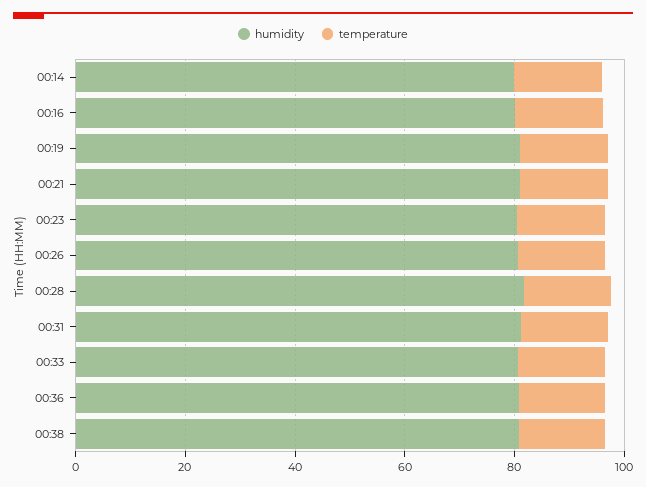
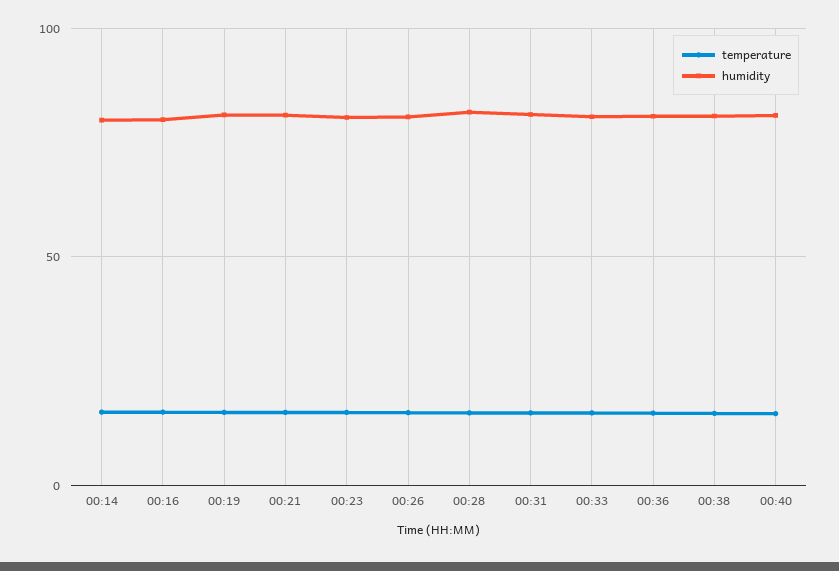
temperature, 00:40: none -> 15
humidity, 00:40: none -> 80

